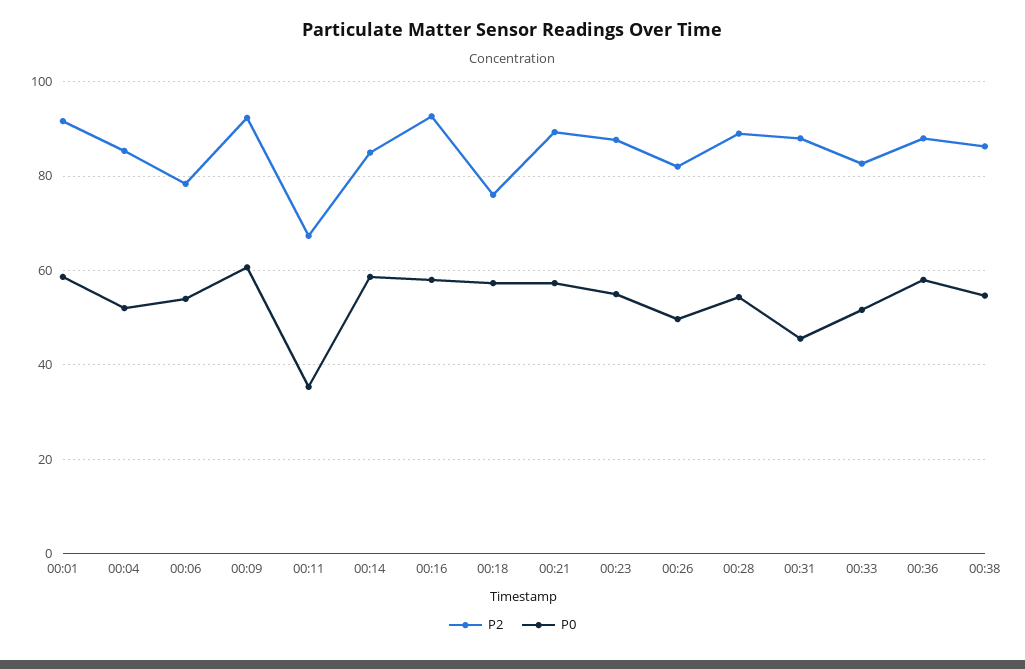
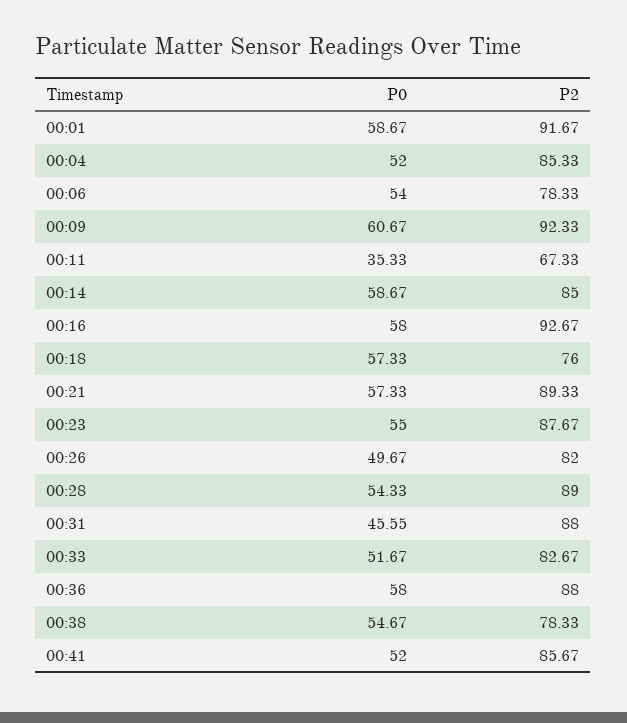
P2, 00:38: 86 -> 78.33
P0, 00:41: none -> 52
P2, 00:41: none -> 85.67

